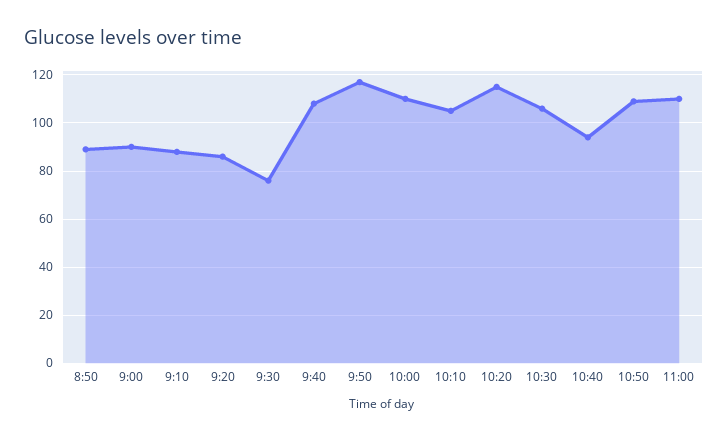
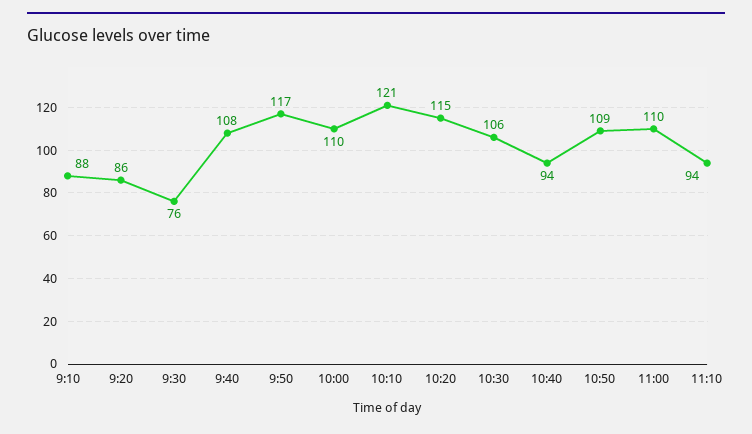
8:50: 90 -> none
9:00: 90 -> none
10:10: 105 -> 121
11:10: none -> 94

